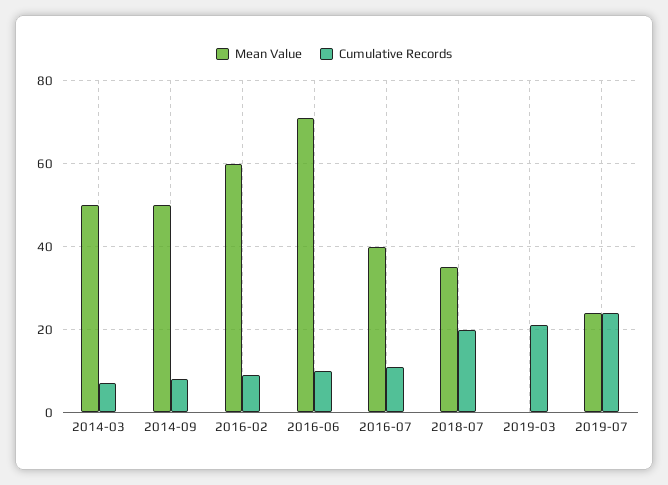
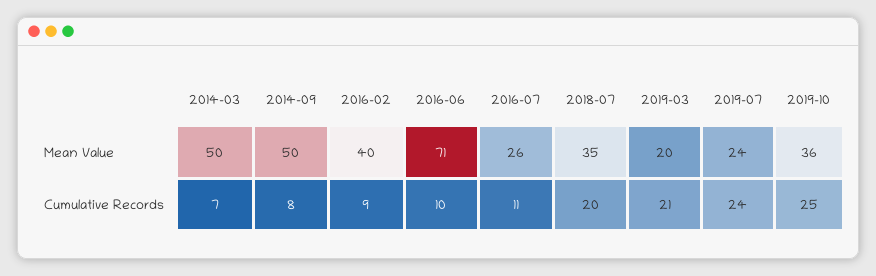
Mean Value, 2016-02: 60 -> 40
Mean Value, 2016-07: 40 -> 26
Mean Value, 2019-03: 0 -> 20
Mean Value, 2019-10: none -> 36
Cumulative Records, 2019-10: none -> 25

